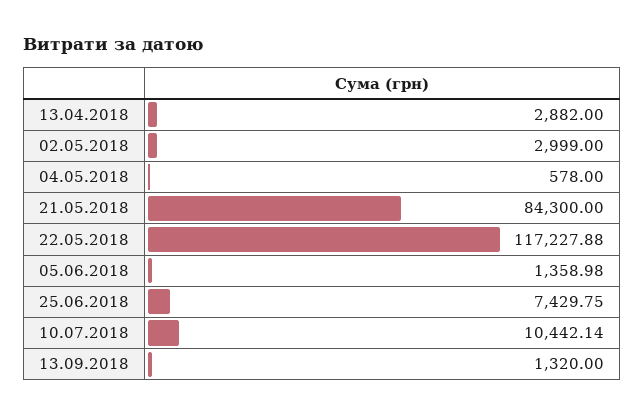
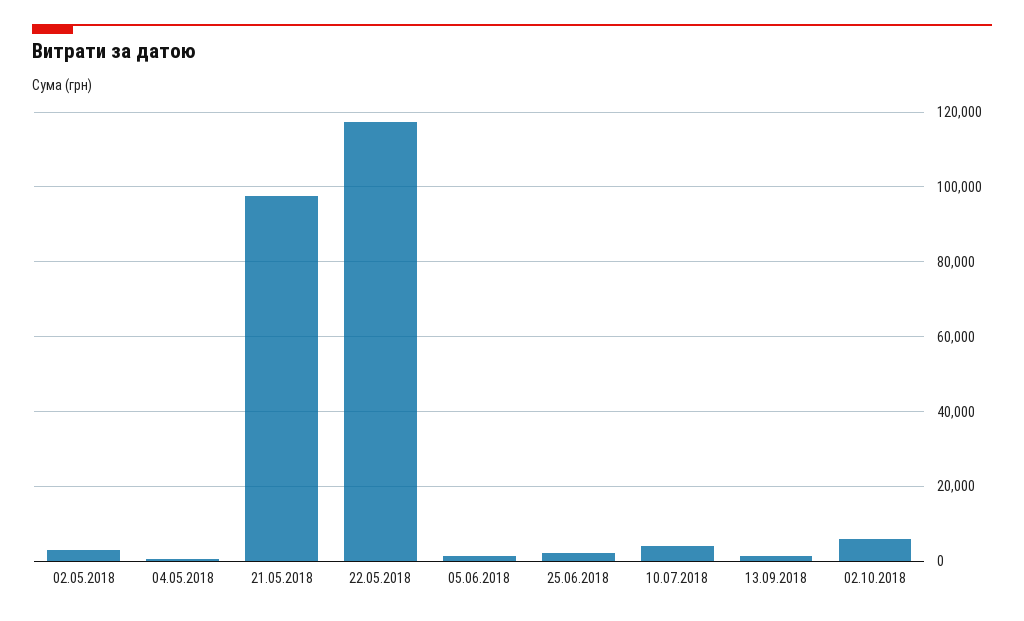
13.04.2018: 2882 -> none
21.05.2018: 84300 -> 98000
25.06.2018: 7429.75 -> 2000
10.07.2018: 10442.14 -> 4000
02.10.2018: none -> 6000

